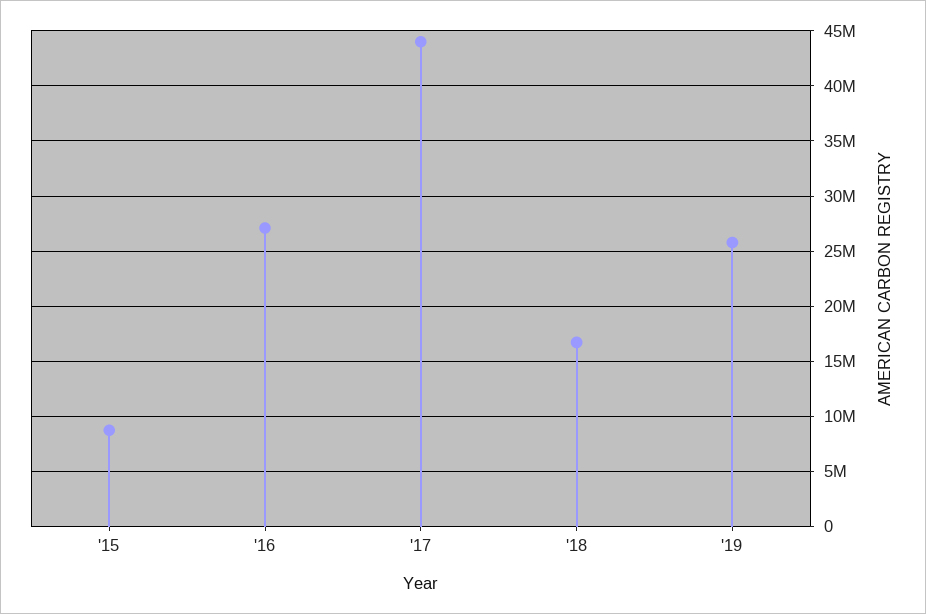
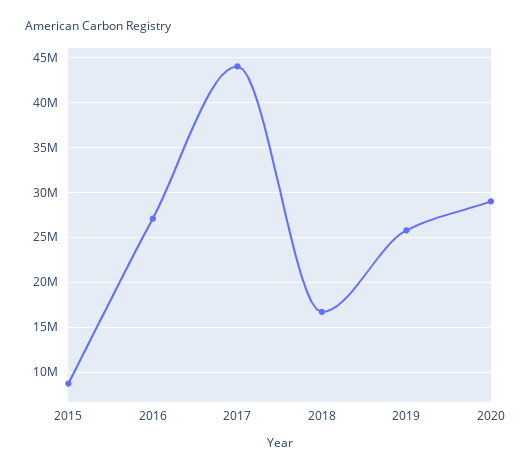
2020: none -> 29000000

